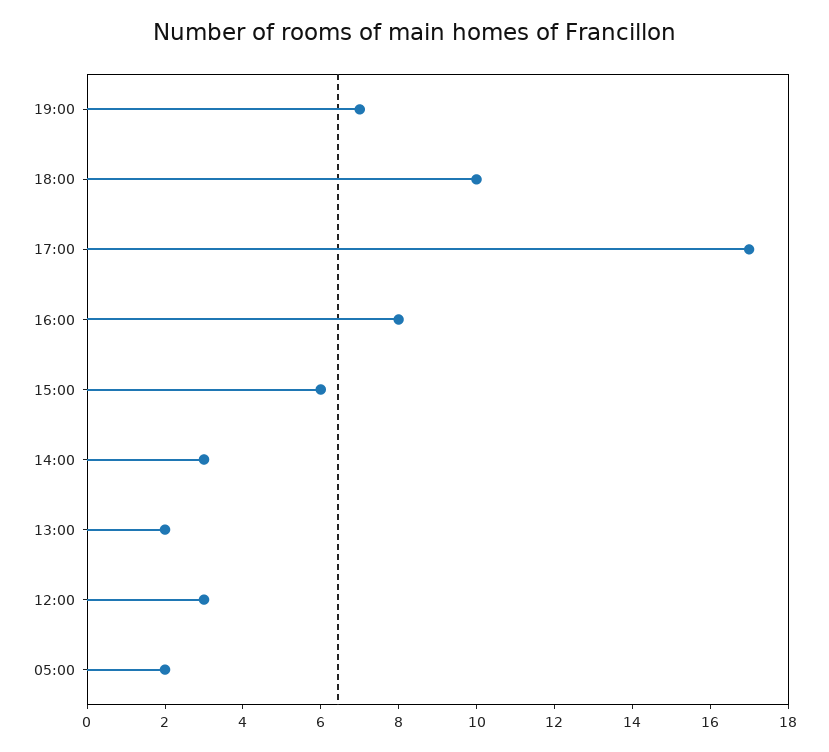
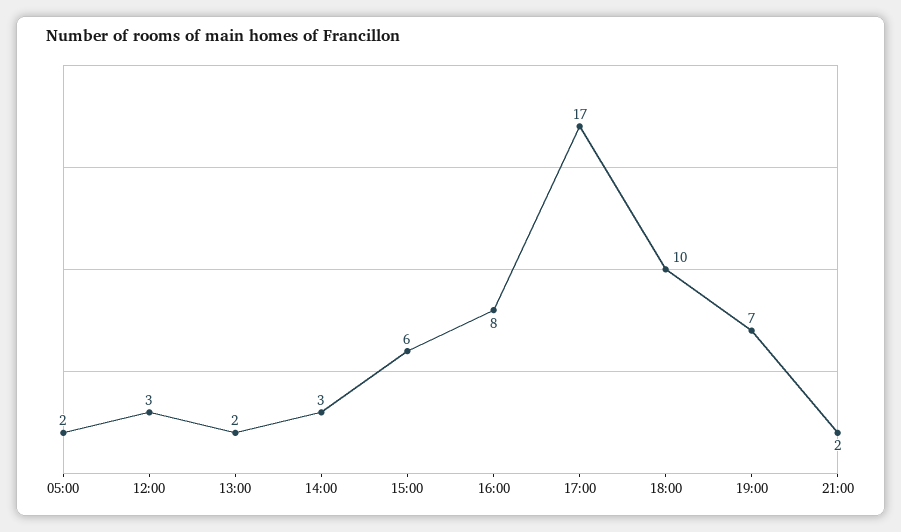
21:00: none -> 2

